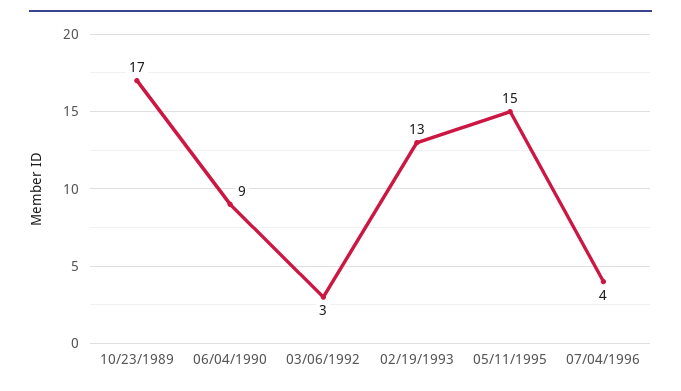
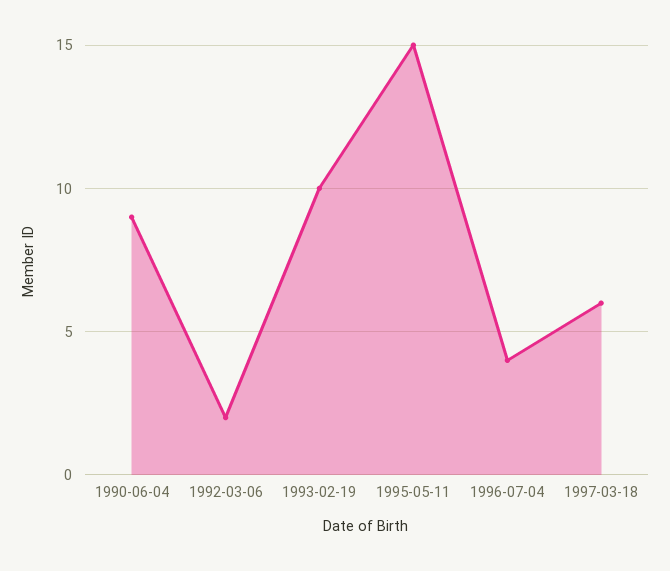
10/23/1989: 17 -> none
03/06/1992: 3 -> 2
02/19/1993: 13 -> 10
1997-03-18: none -> 6

